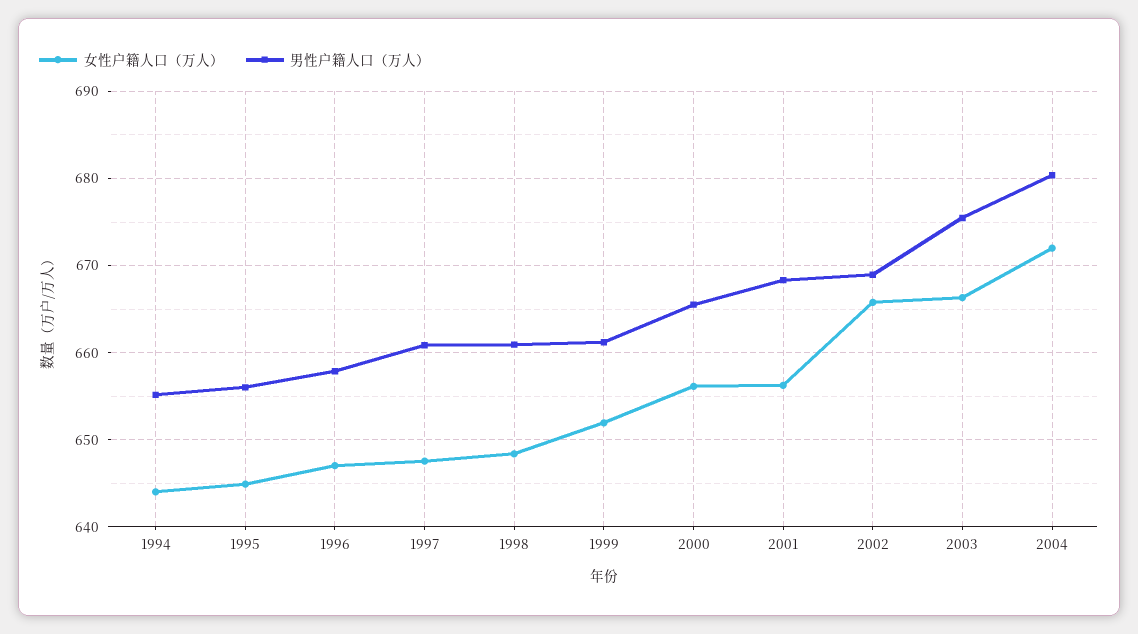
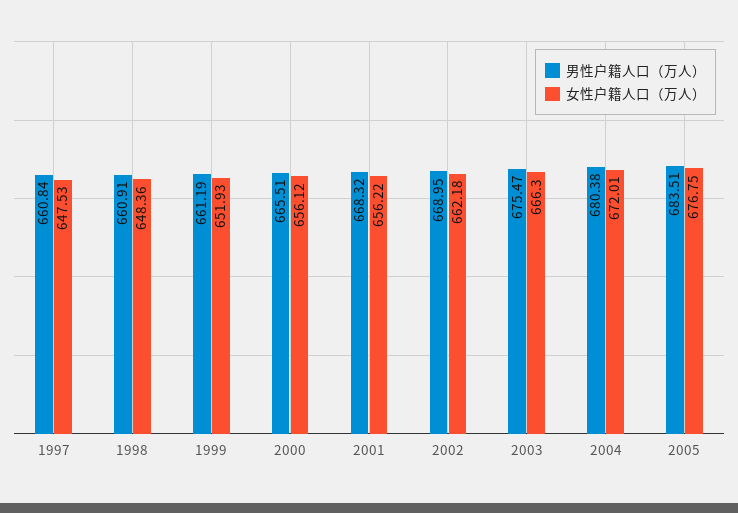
女性户籍人口（万人）, 1994: 644 -> none
男性户籍人口（万人）, 1994: 655 -> none
女性户籍人口（万人）, 1995: 645 -> none
男性户籍人口（万人）, 1995: 656 -> none
女性户籍人口（万人）, 1996: 647 -> none
男性户籍人口（万人）, 1996: 658 -> none
女性户籍人口（万人）, 2002: 666 -> 662.18
男性户籍人口（万人）, 2005: none -> 683.51
女性户籍人口（万人）, 2005: none -> 676.75

